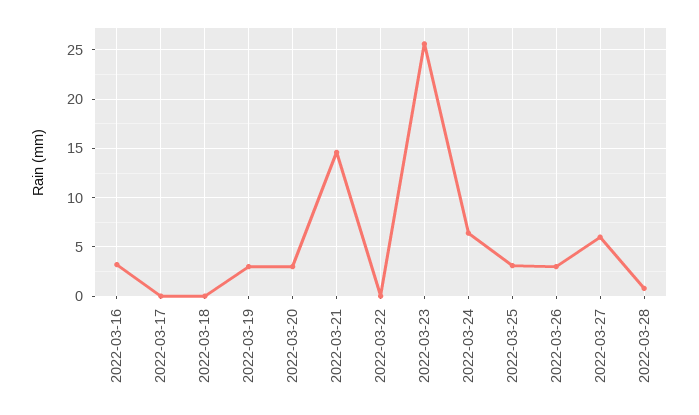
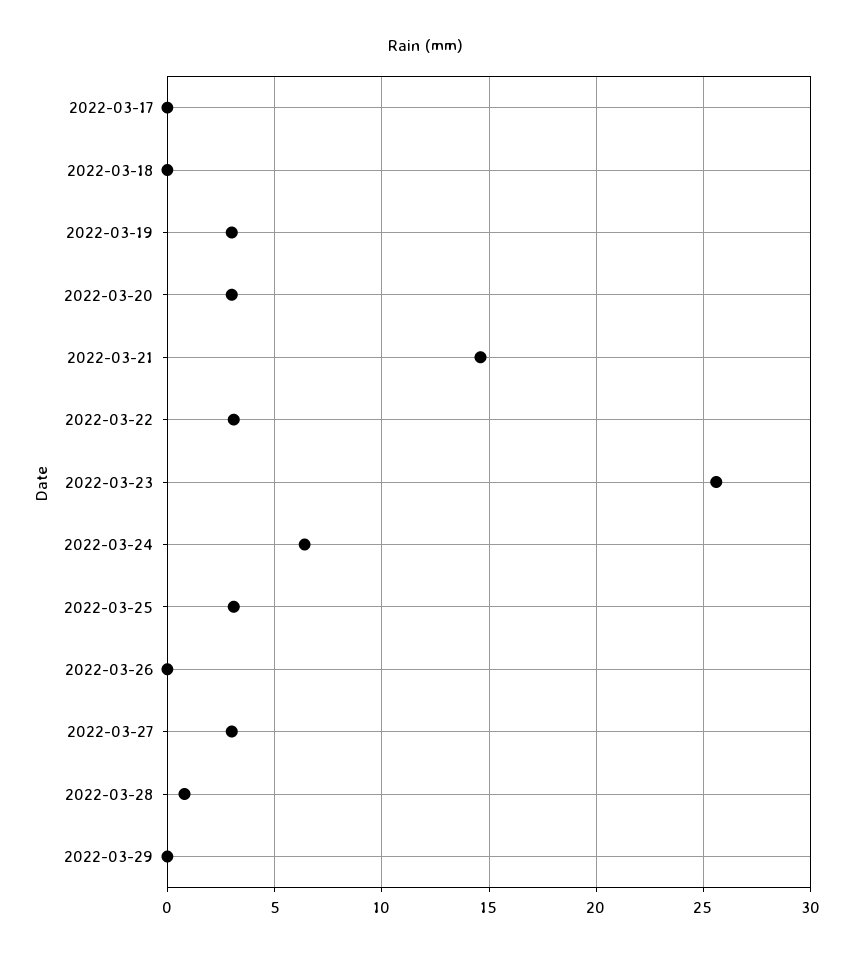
2022-03-16: 3 -> none
2022-03-22: 0 -> 3
2022-03-26: 3 -> 0
2022-03-27: 6 -> 3
2022-03-29: none -> 0

